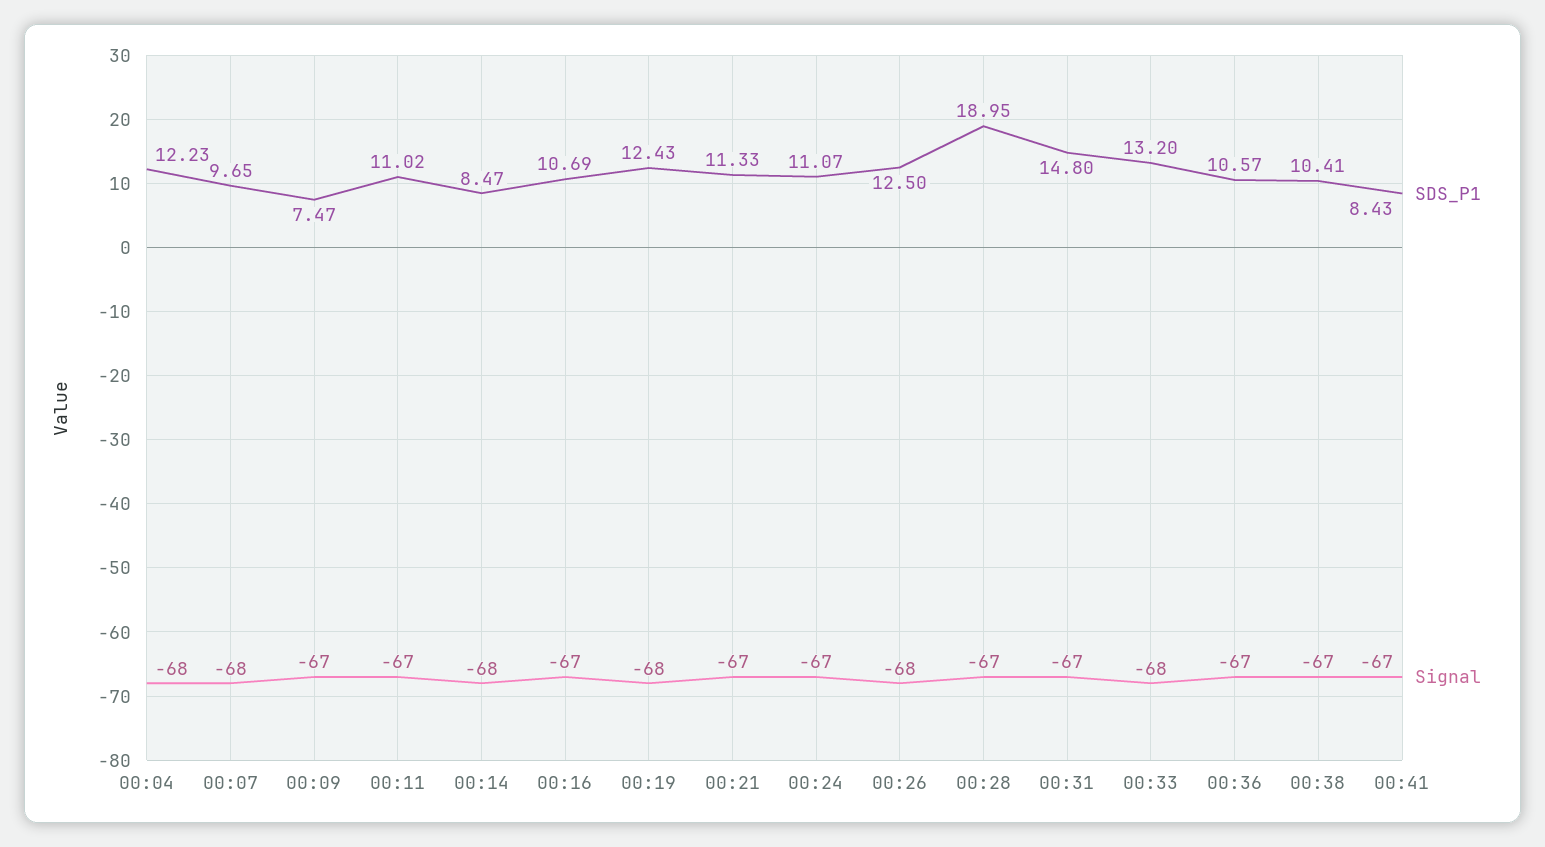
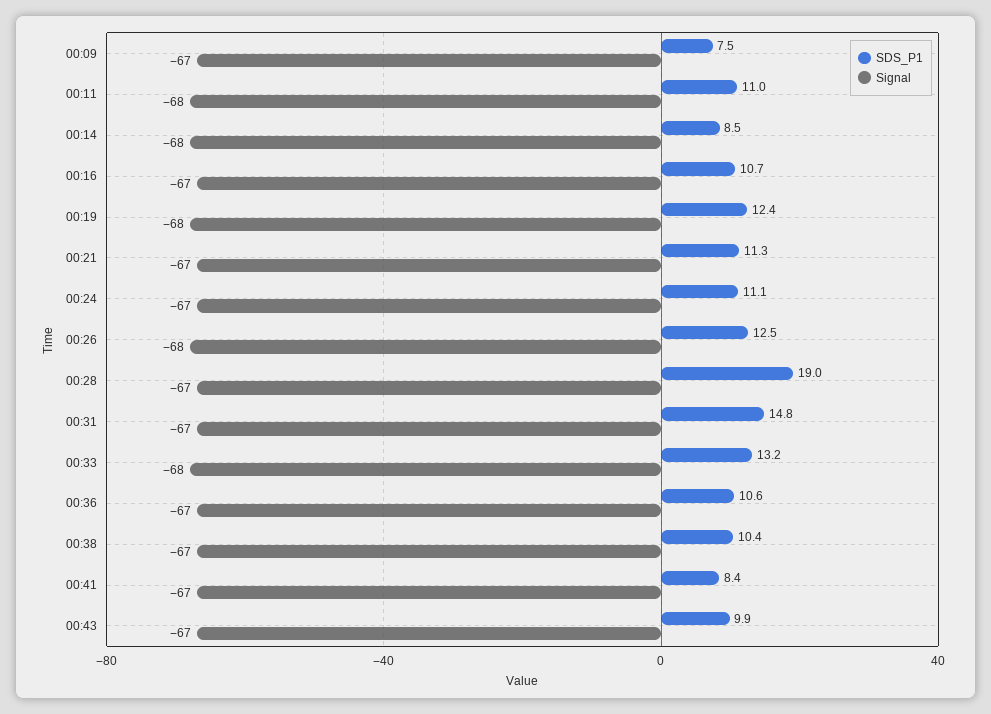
SDS_P1, 00:04: 12.23 -> none
Signal, 00:04: -68 -> none
SDS_P1, 00:07: 9.65 -> none
Signal, 00:07: -68 -> none
Signal, 00:11: -67 -> -68
SDS_P1, 00:43: none -> 9.9
Signal, 00:43: none -> -67

